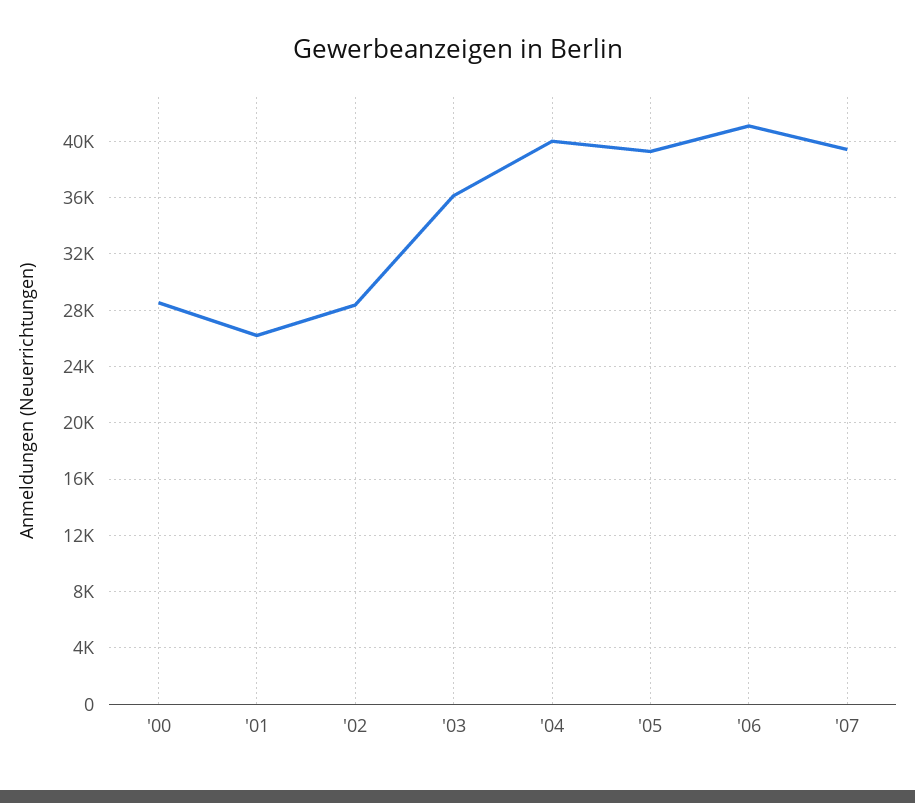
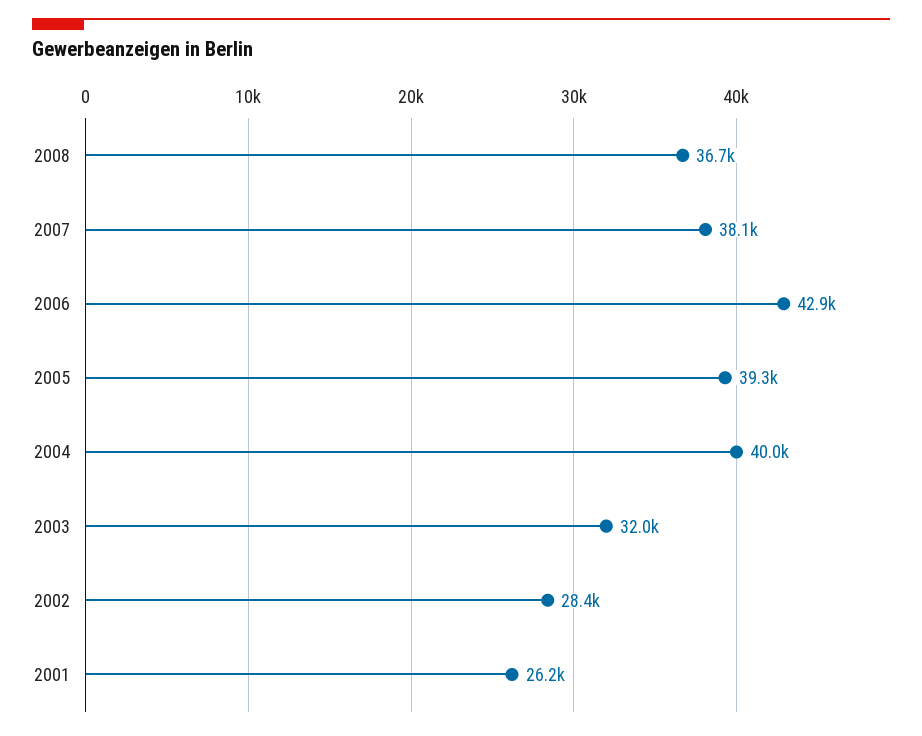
'00: 28500 -> none
'03: 36000 -> 32000
'06: 41000 -> 42900
'07: 39500 -> 38100
2008: none -> 36700

